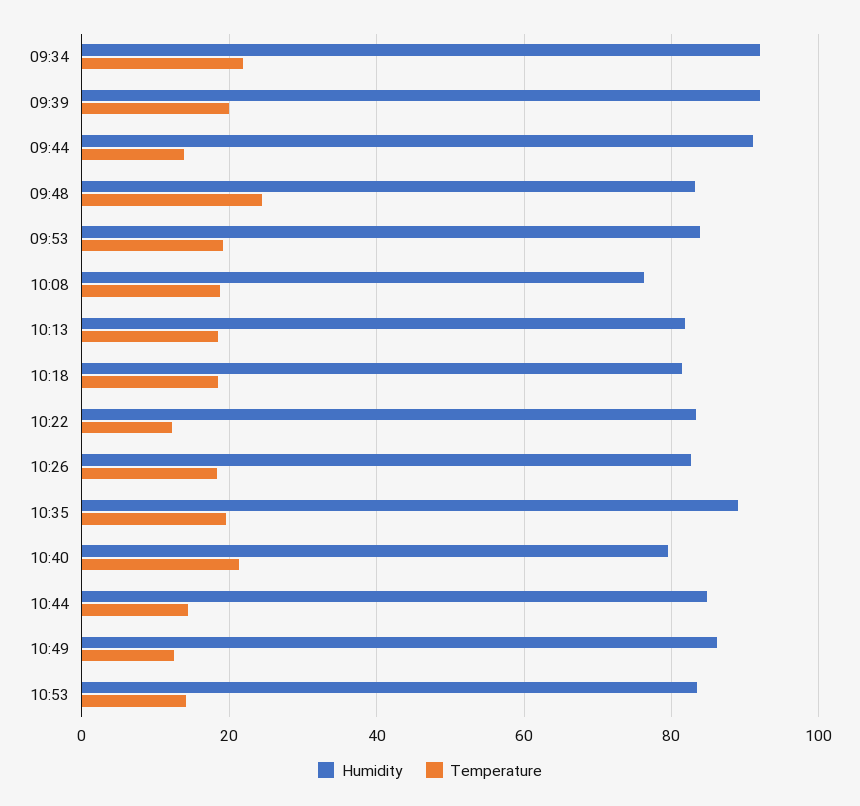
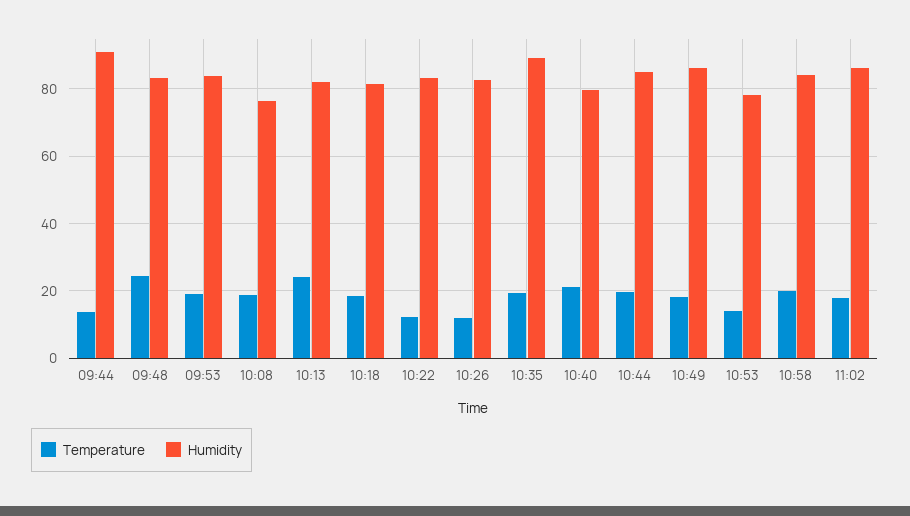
Humidity, 09:34: 92 -> none
Temperature, 09:34: 22 -> none
Humidity, 09:39: 92 -> none
Temperature, 09:39: 20 -> none
Temperature, 10:13: 18 -> 24
Temperature, 10:26: 18 -> 12
Temperature, 10:44: 14 -> 20
Temperature, 10:49: 12 -> 18
Humidity, 10:53: 84 -> 78
Temperature, 10:58: none -> 20
Humidity, 10:58: none -> 84
Temperature, 11:02: none -> 18
Humidity, 11:02: none -> 86

